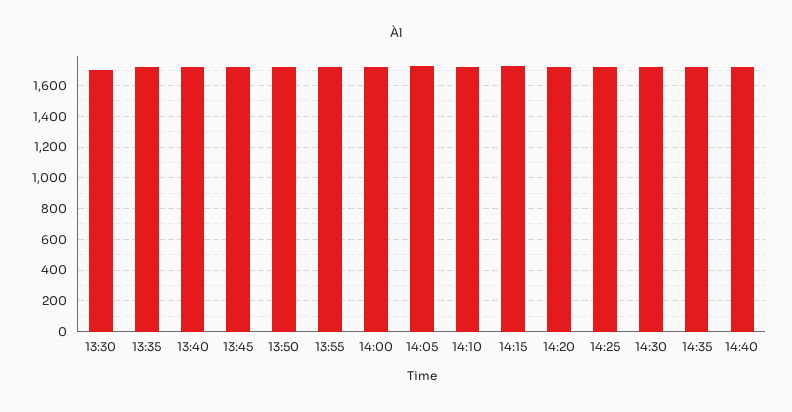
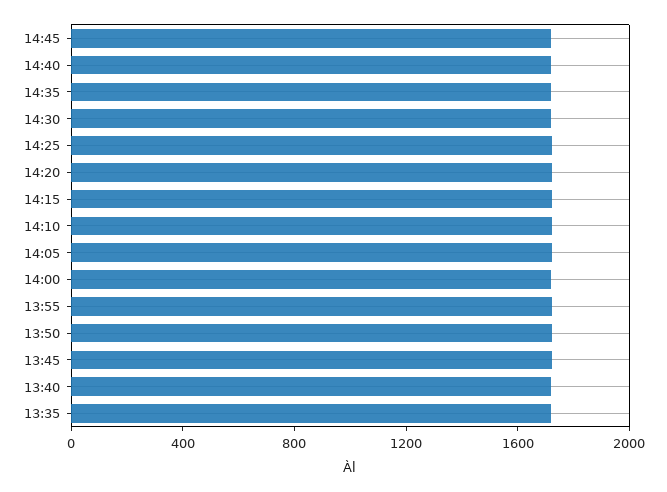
13:30: 1700 -> none
14:45: none -> 1700

